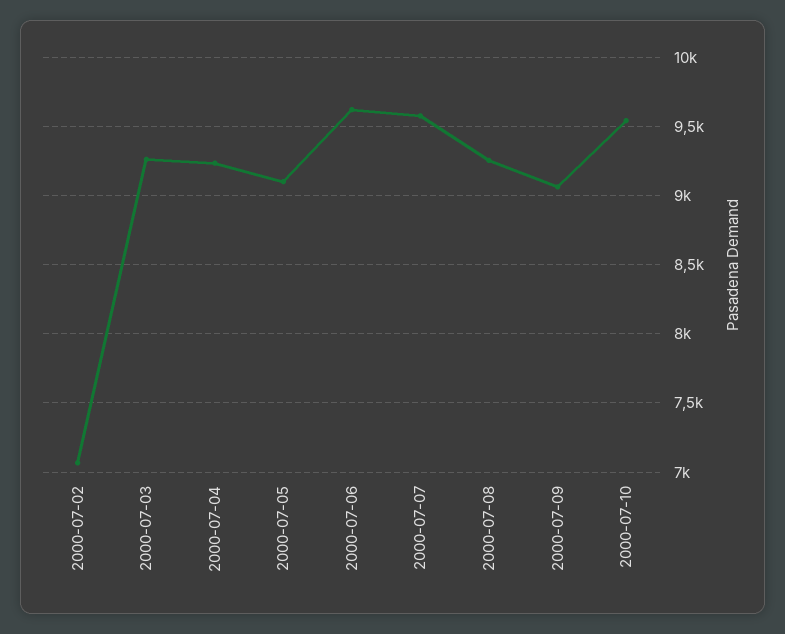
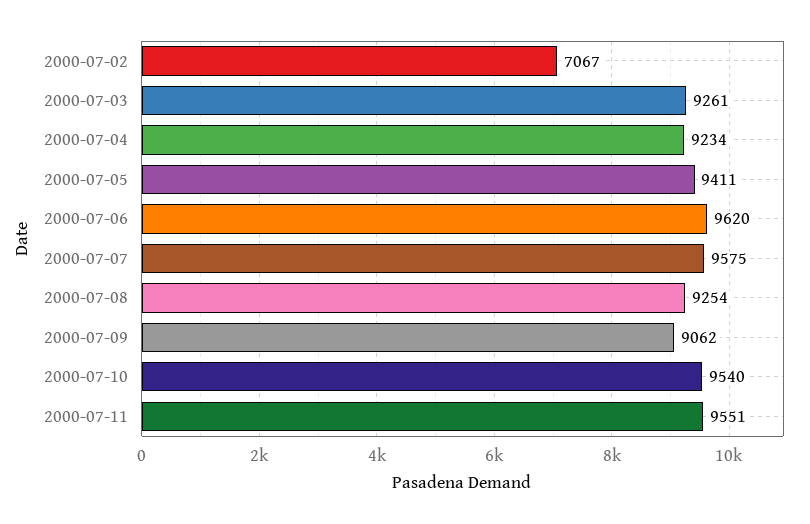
2000-07-05: 9100 -> 9411
2000-07-11: none -> 9551

